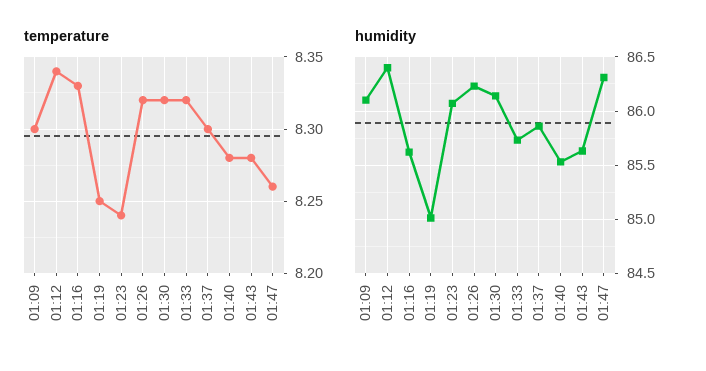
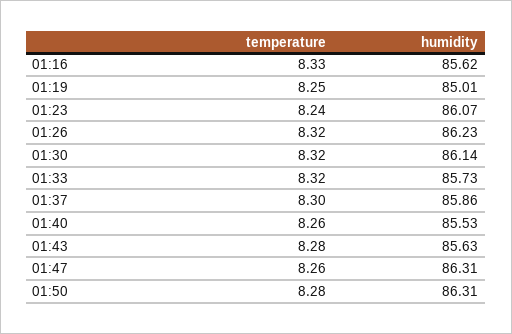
temperature, 01:09: 8.3 -> none
temperature, 01:12: 8.34 -> none
temperature, 01:40: 8.28 -> 8.26
humidity, 01:09: 86.1 -> none
humidity, 01:12: 86.4 -> none
temperature, 01:50: none -> 8.28
humidity, 01:50: none -> 86.31

